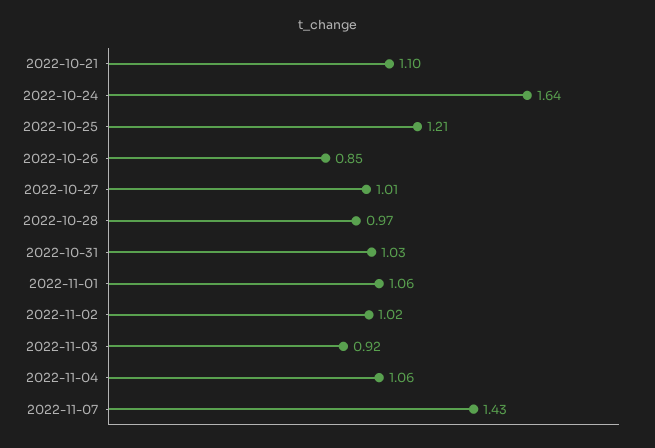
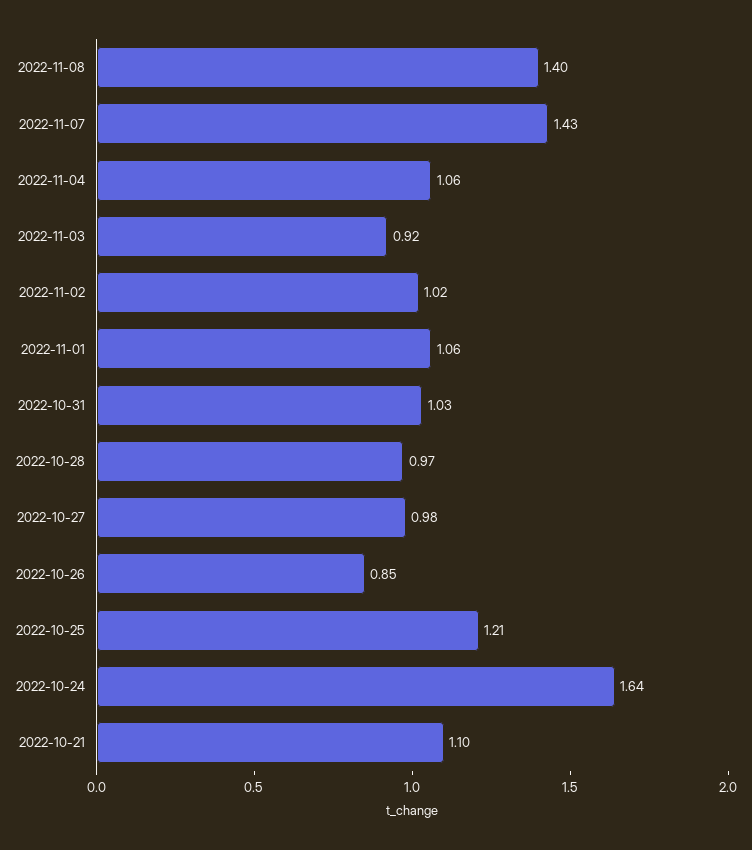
2022-10-27: 1.01 -> 0.98
2022-11-08: none -> 1.4

